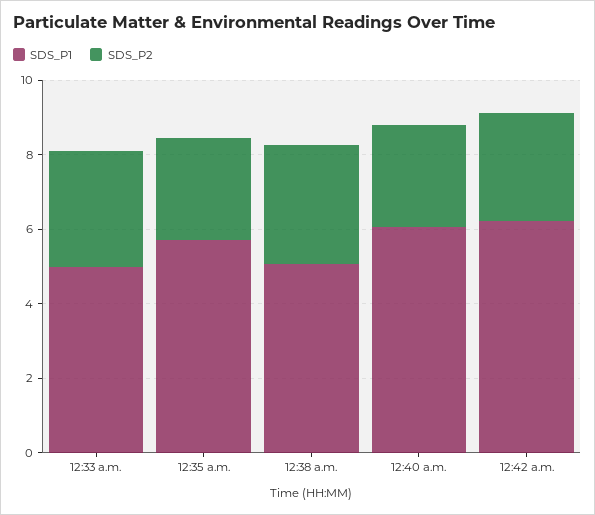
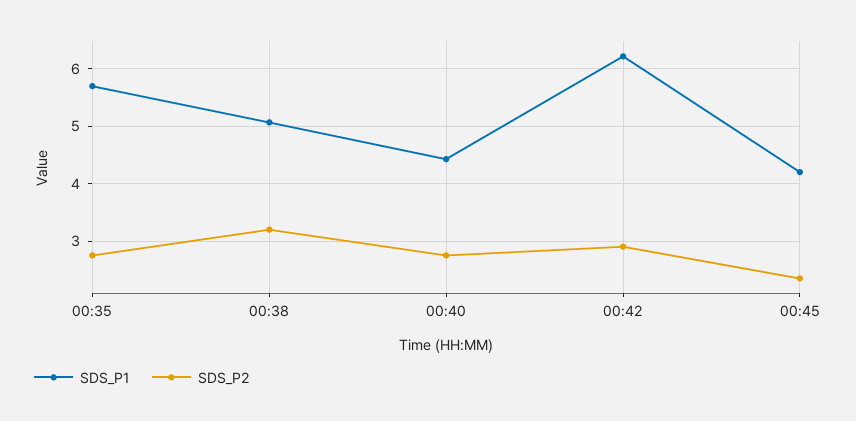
SDS_P1, 12:33 a.m.: 5 -> none
SDS_P2, 12:33 a.m.: 3 -> none
SDS_P1, 12:40 a.m.: 6 -> 4.4
SDS_P1, 00:45: none -> 4.2
SDS_P2, 00:45: none -> 2.4

